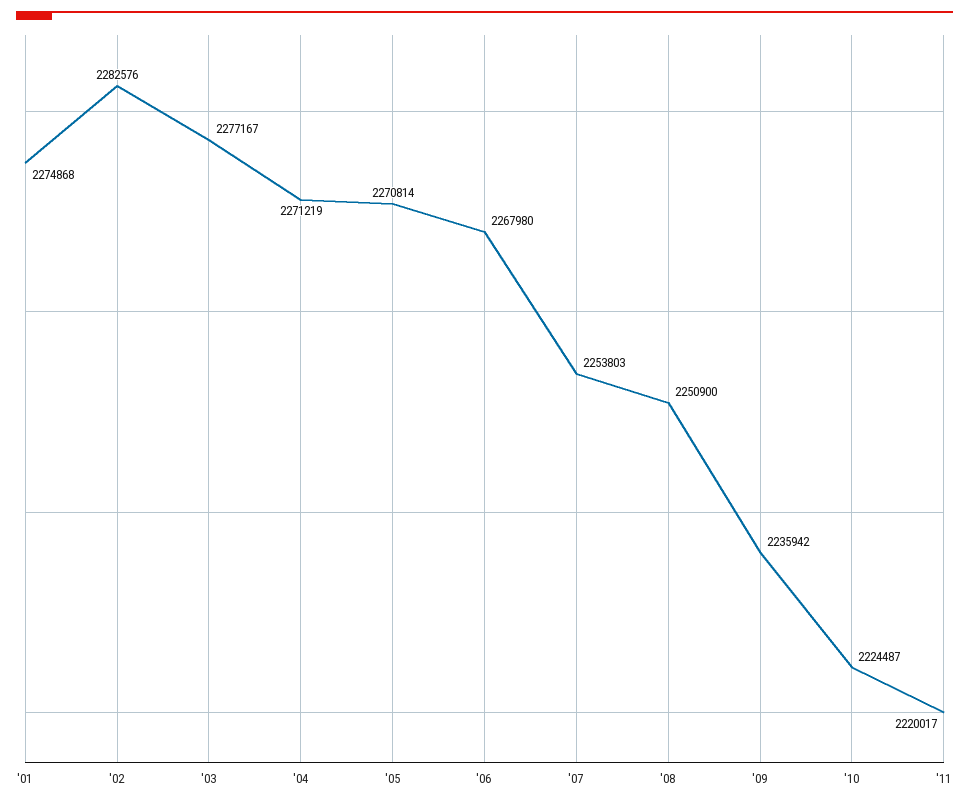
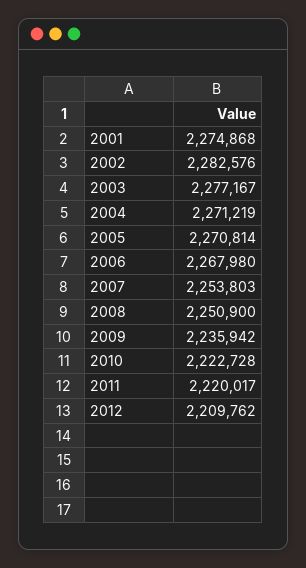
'10: 2224487 -> 2222728
2012: none -> 2209762

